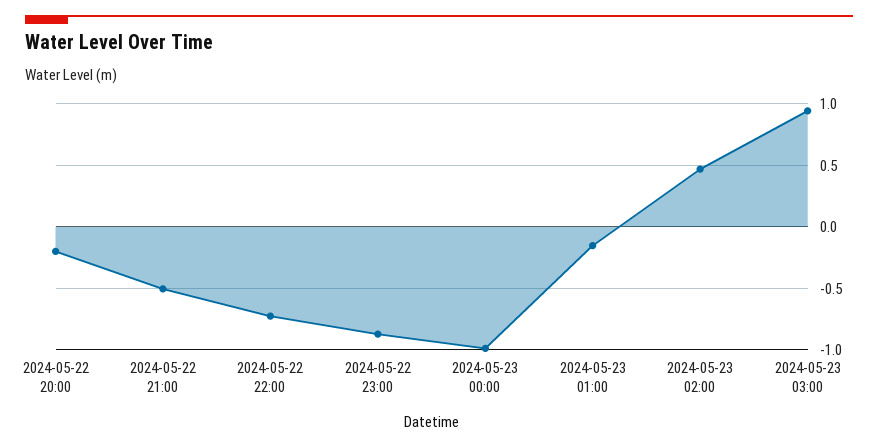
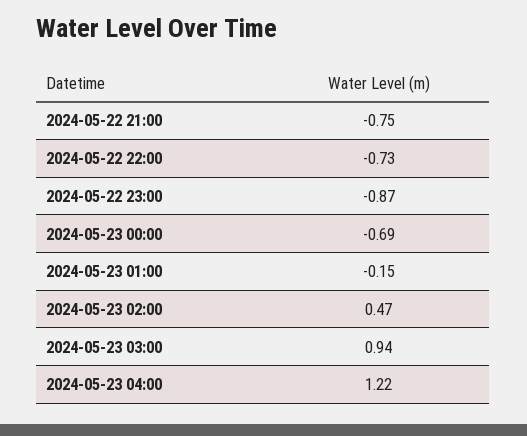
2024-05-22 20:00: -0.2 -> none
2024-05-22 21:00: -0.5 -> -0.75
2024-05-23 00:00: -1 -> -0.69
2024-05-23 04:00: none -> 1.22

